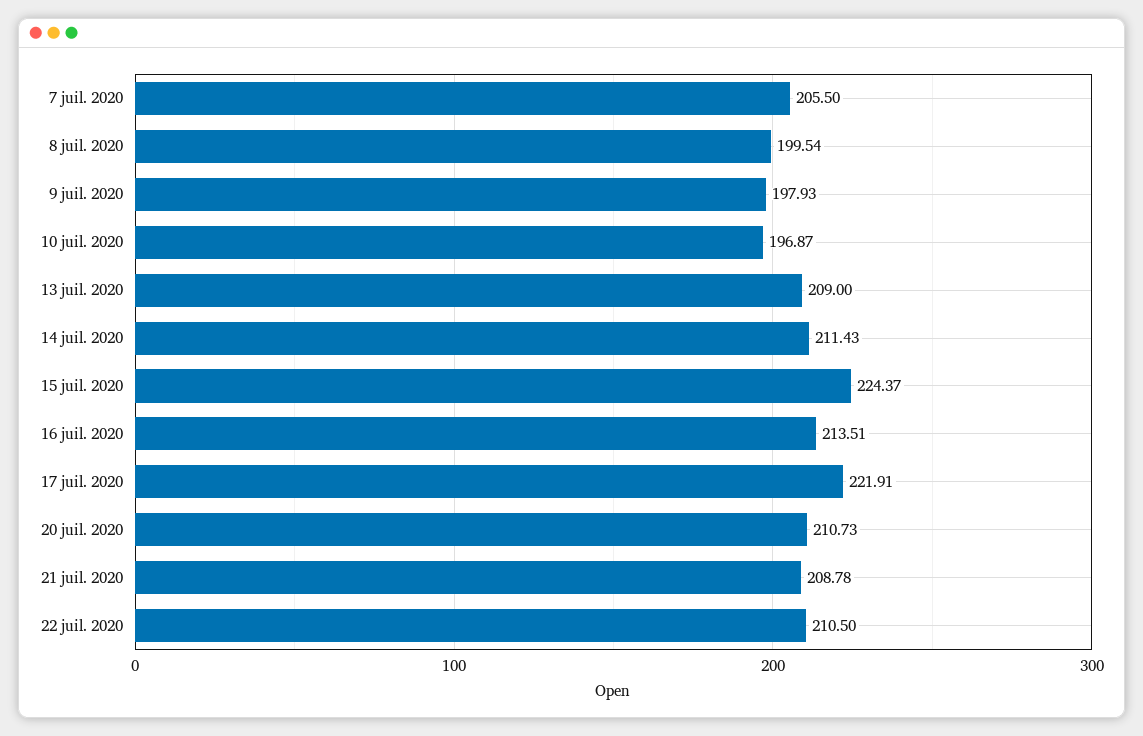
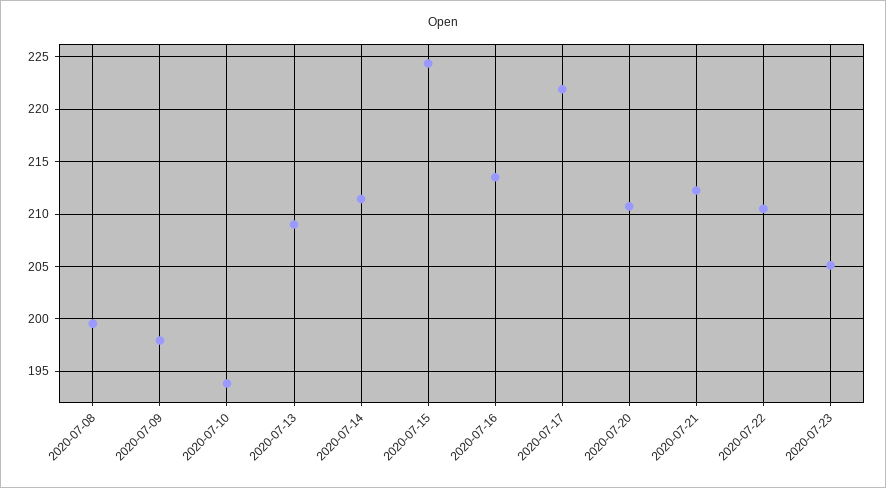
7 juil. 2020: 205.5 -> none
10 juil. 2020: 196.87 -> 194
21 juil. 2020: 208.78 -> 212
2020-07-23: none -> 205

